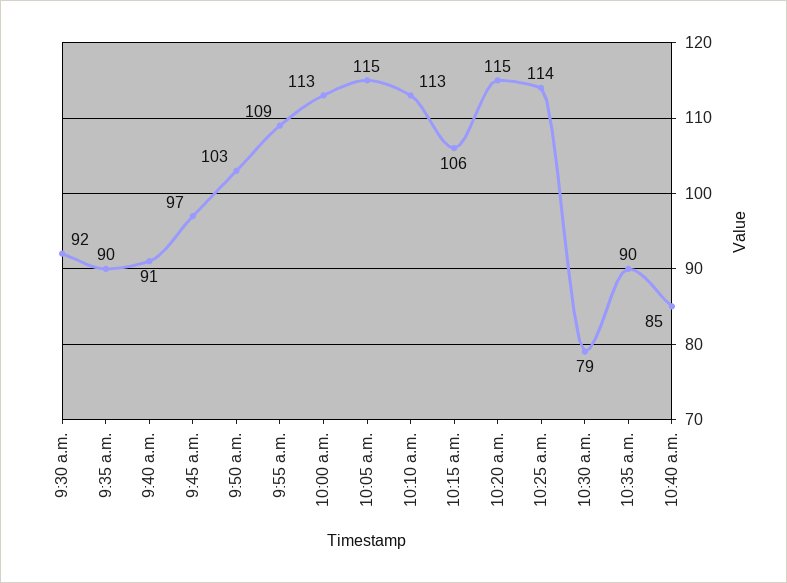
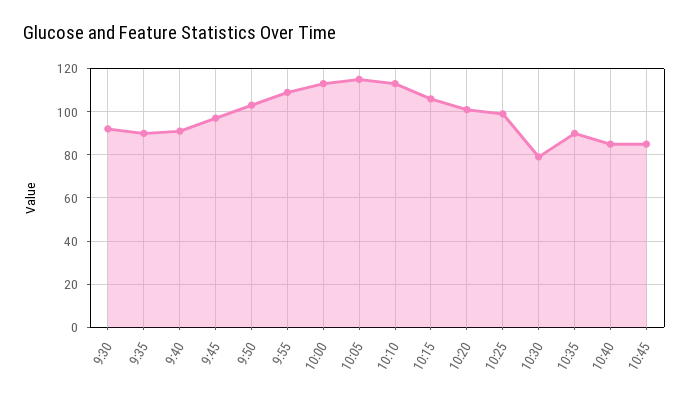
10:20 a.m.: 115 -> 100
10:25 a.m.: 114 -> 100
10:45: none -> 85

